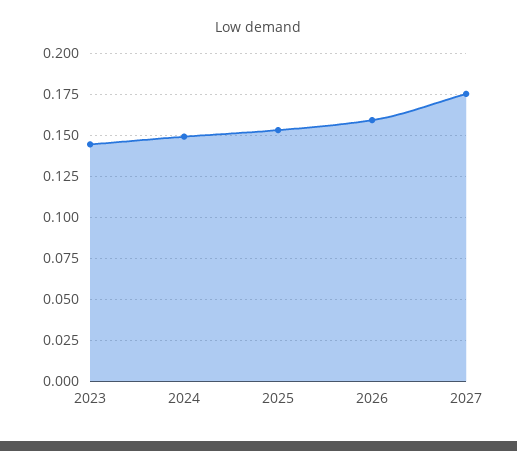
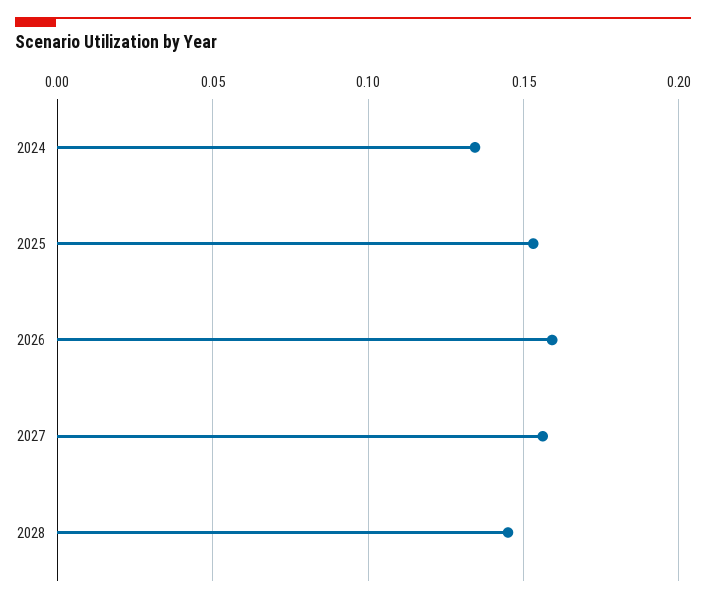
2023: 0.145 -> none
2024: 0.15 -> 0.135
2027: 0.175 -> 0.155
2028: none -> 0.145

